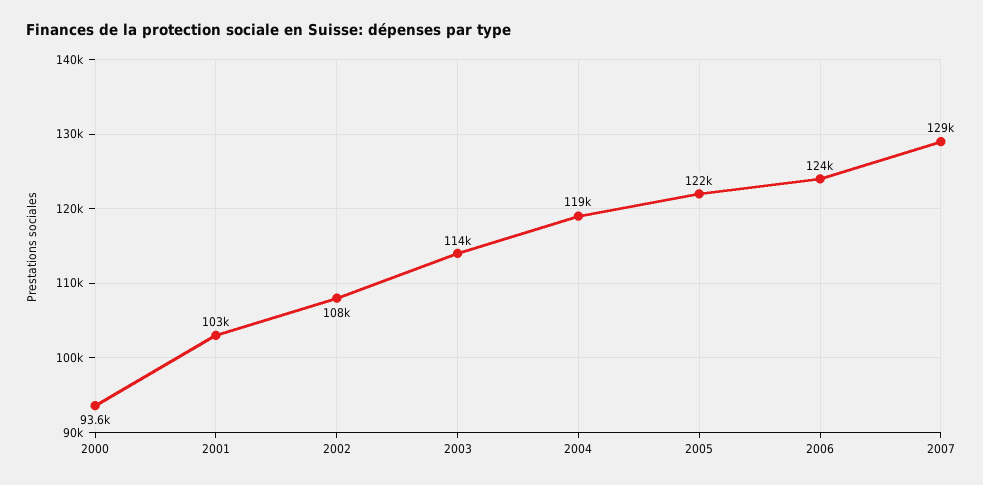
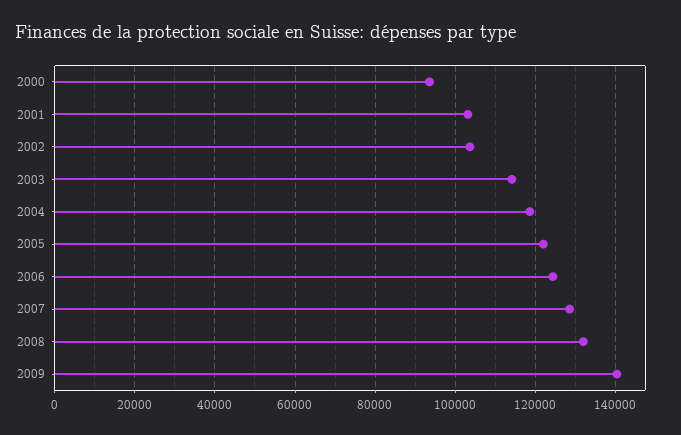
2002: 108000 -> 104000
2008: none -> 132000
2009: none -> 140000

